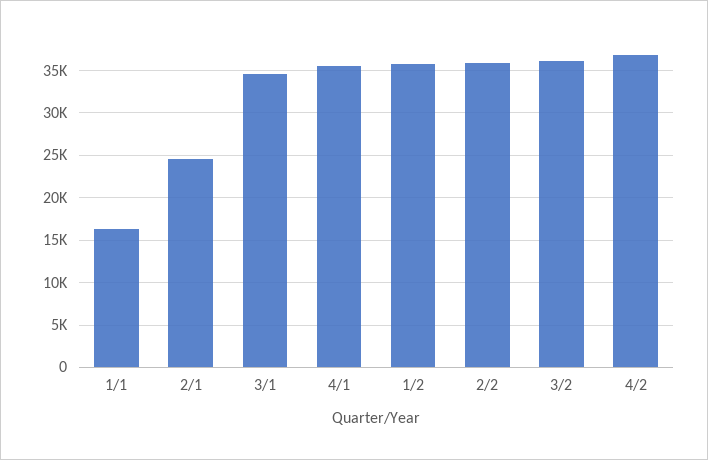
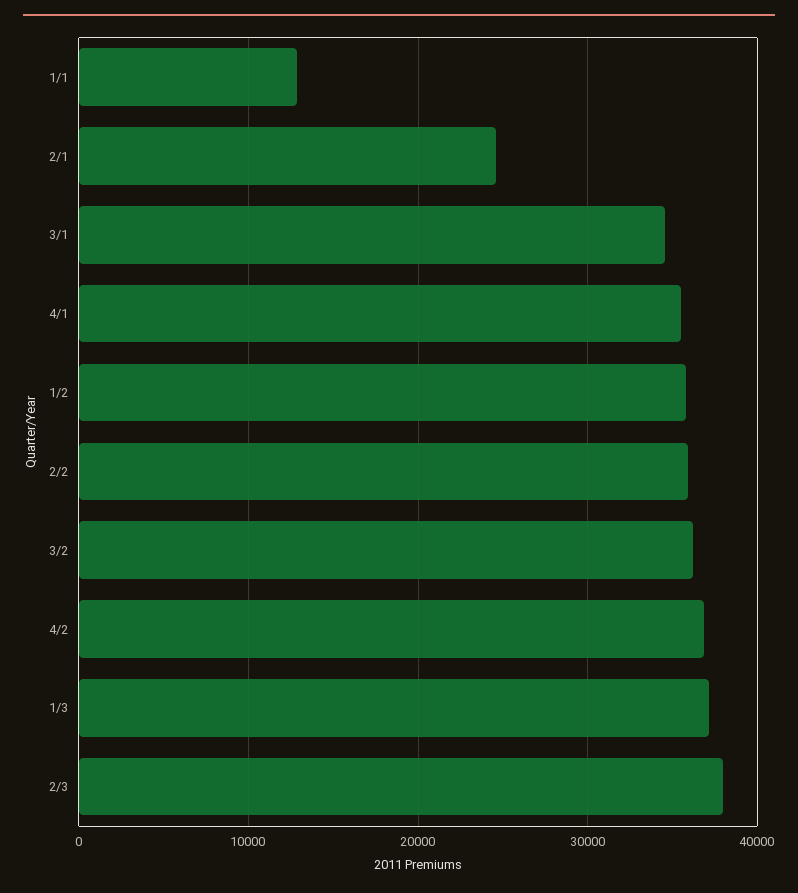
1/1: 16000 -> 13000
1/3: none -> 37000
2/3: none -> 38000

